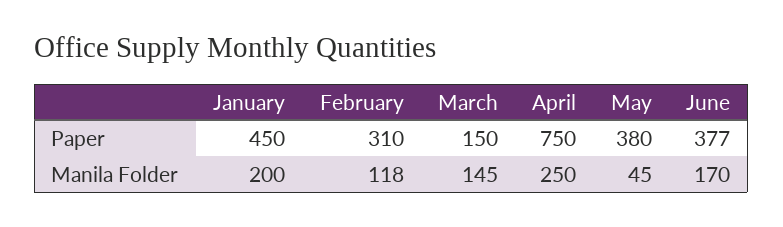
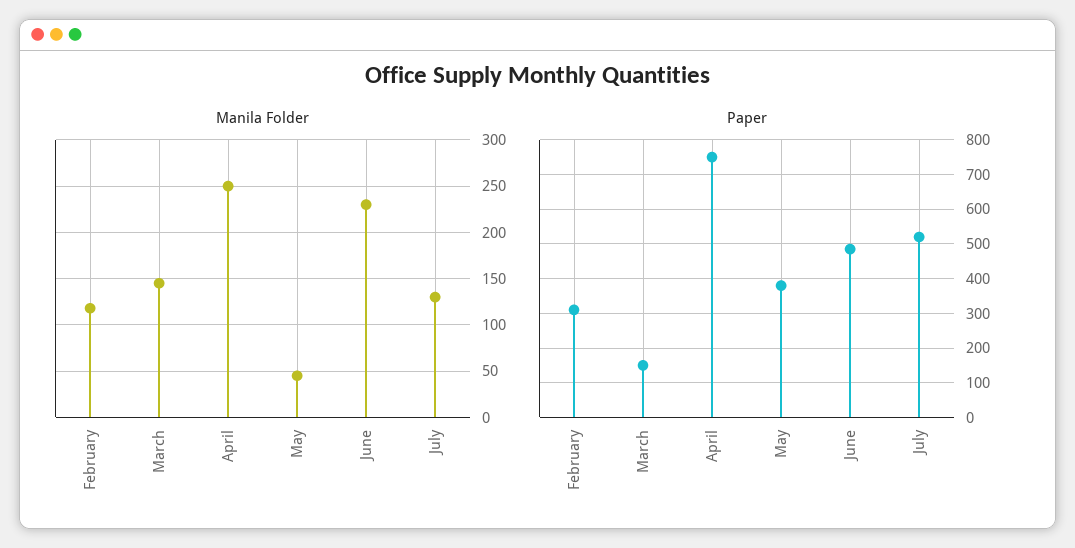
Paper, January: 450 -> none
Paper, June: 377 -> 480
Manila Folder, January: 200 -> none
Manila Folder, June: 170 -> 230
Manila Folder, July: none -> 130
Paper, July: none -> 520

